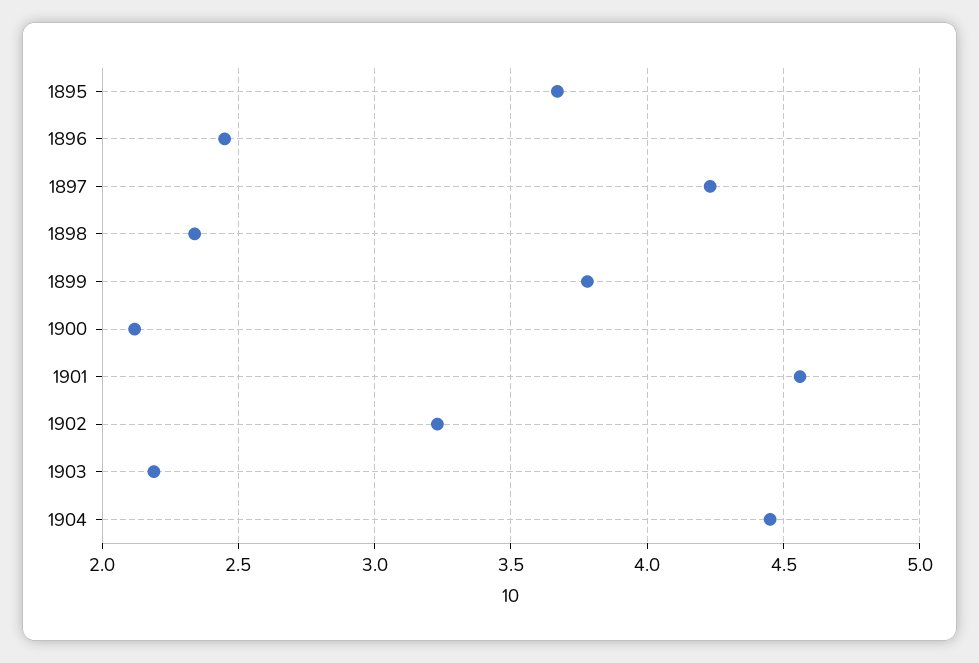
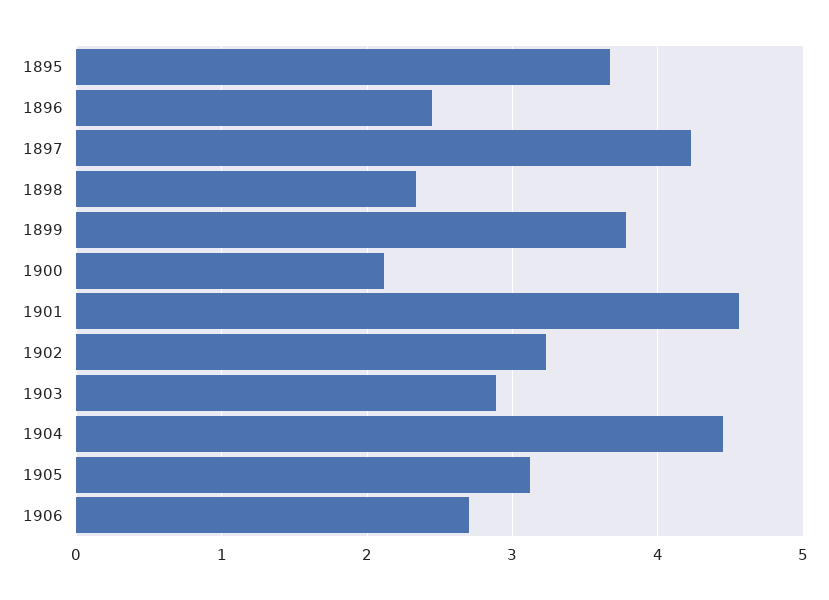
1903: 2.2 -> 2.9
1905: none -> 3.1
1906: none -> 2.7

